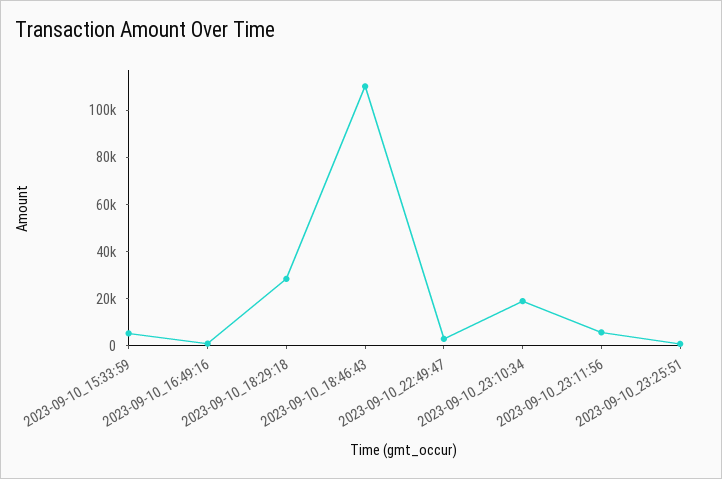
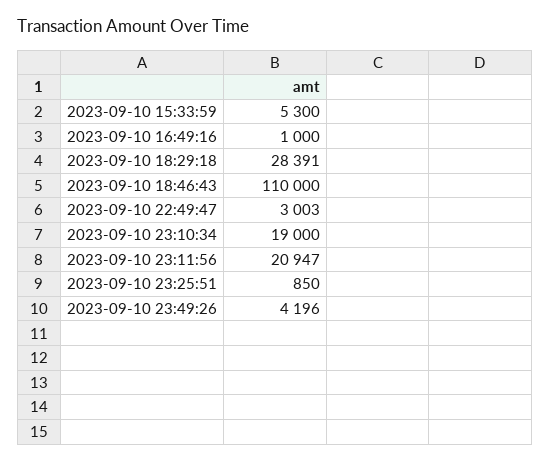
2023-09-10_23:11:56: 5000 -> 20947
2023-09-10 23:49:26: none -> 4196

